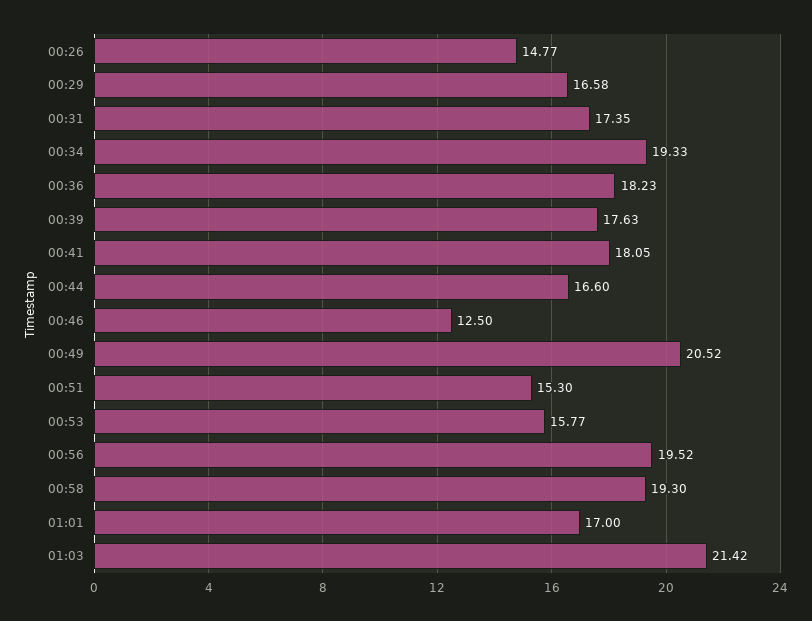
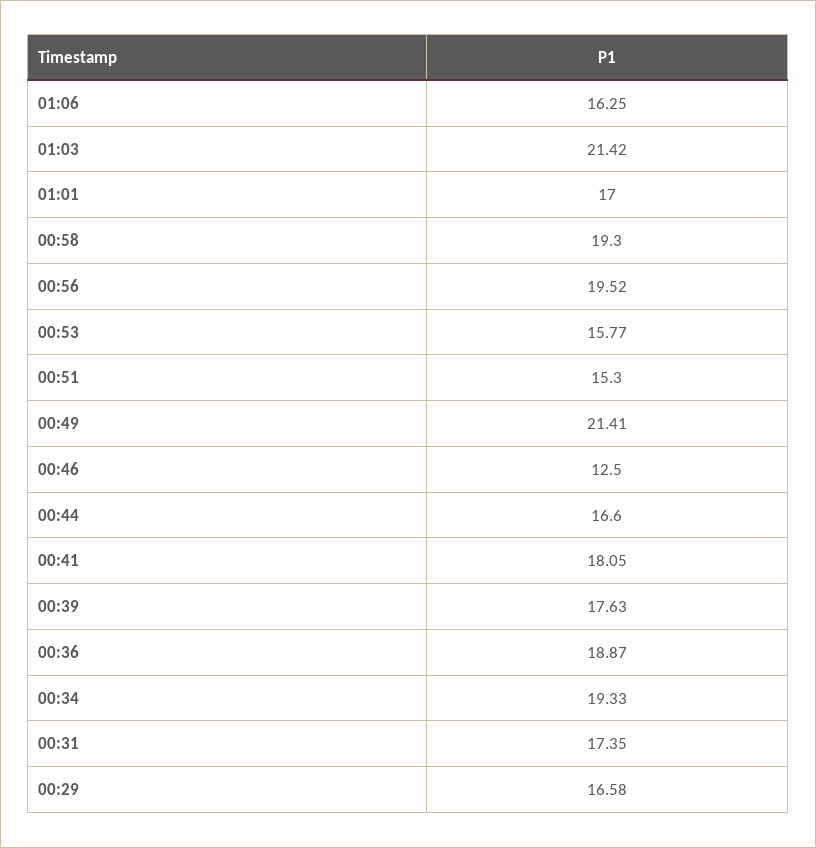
00:26: 14.77 -> none
00:36: 18.23 -> 18.87
00:49: 20.52 -> 21.41
01:06: none -> 16.25

